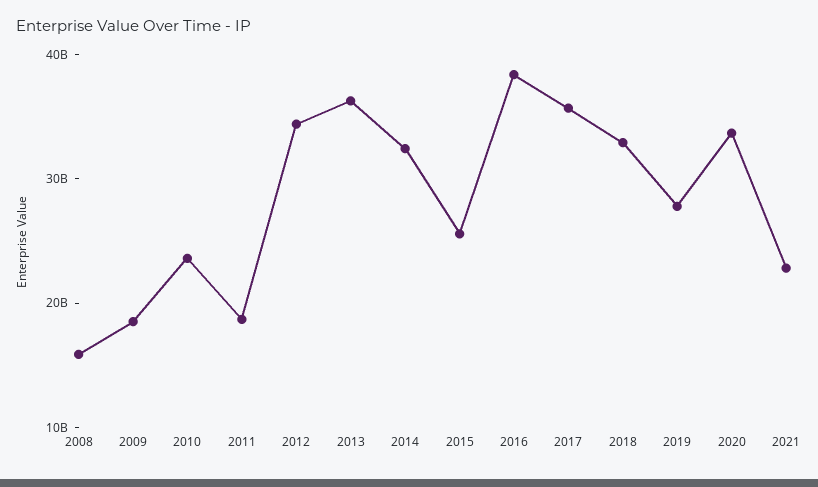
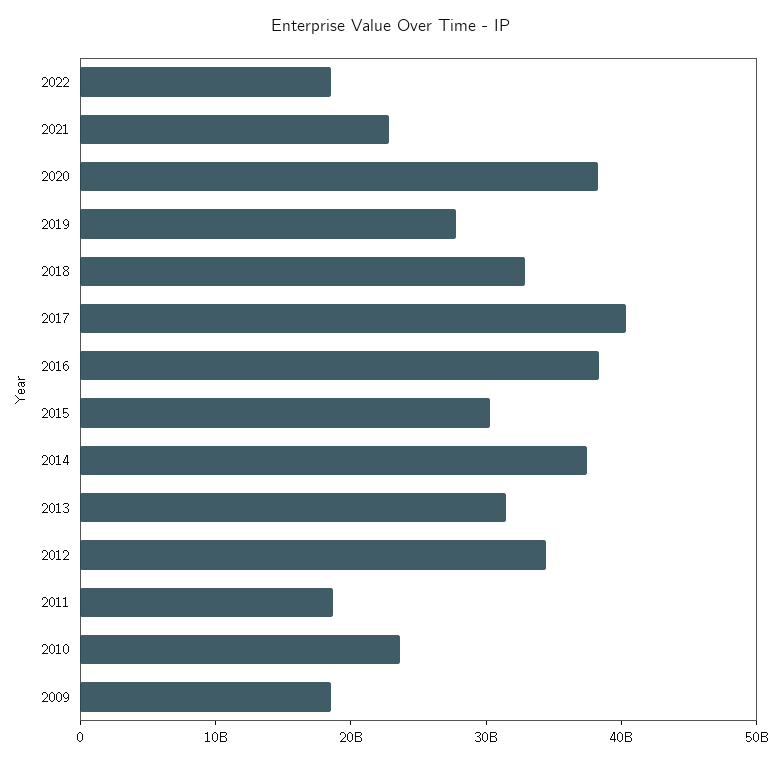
2008: 16000000000 -> none
2013: 36000000000 -> 32000000000
2014: 32000000000 -> 38000000000
2015: 26000000000 -> 30000000000
2017: 36000000000 -> 40000000000
2020: 34000000000 -> 38000000000
2022: none -> 18000000000

